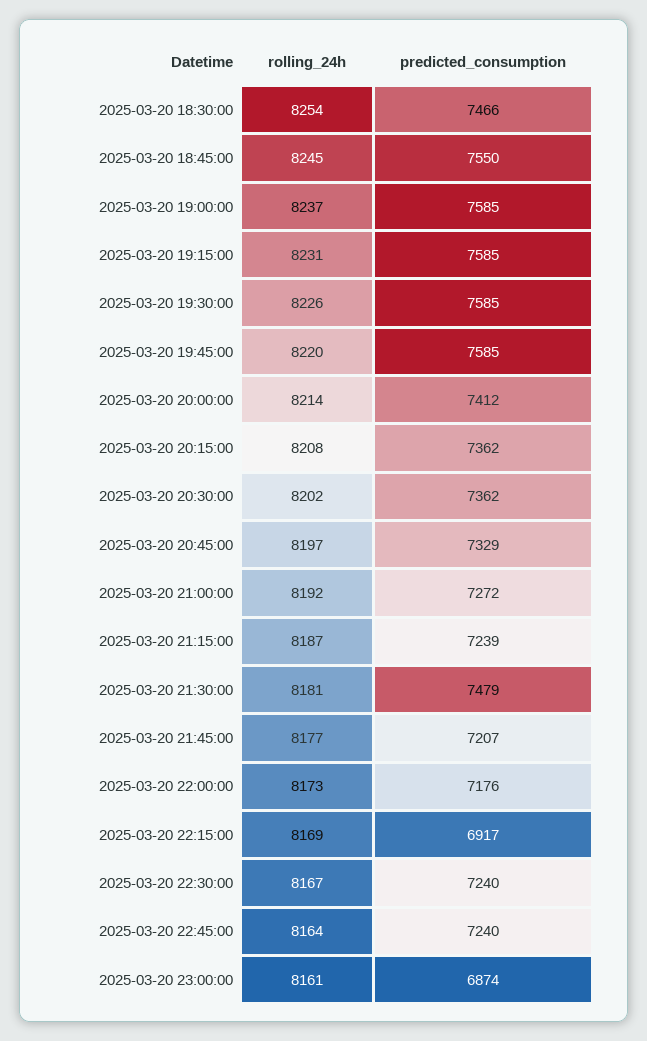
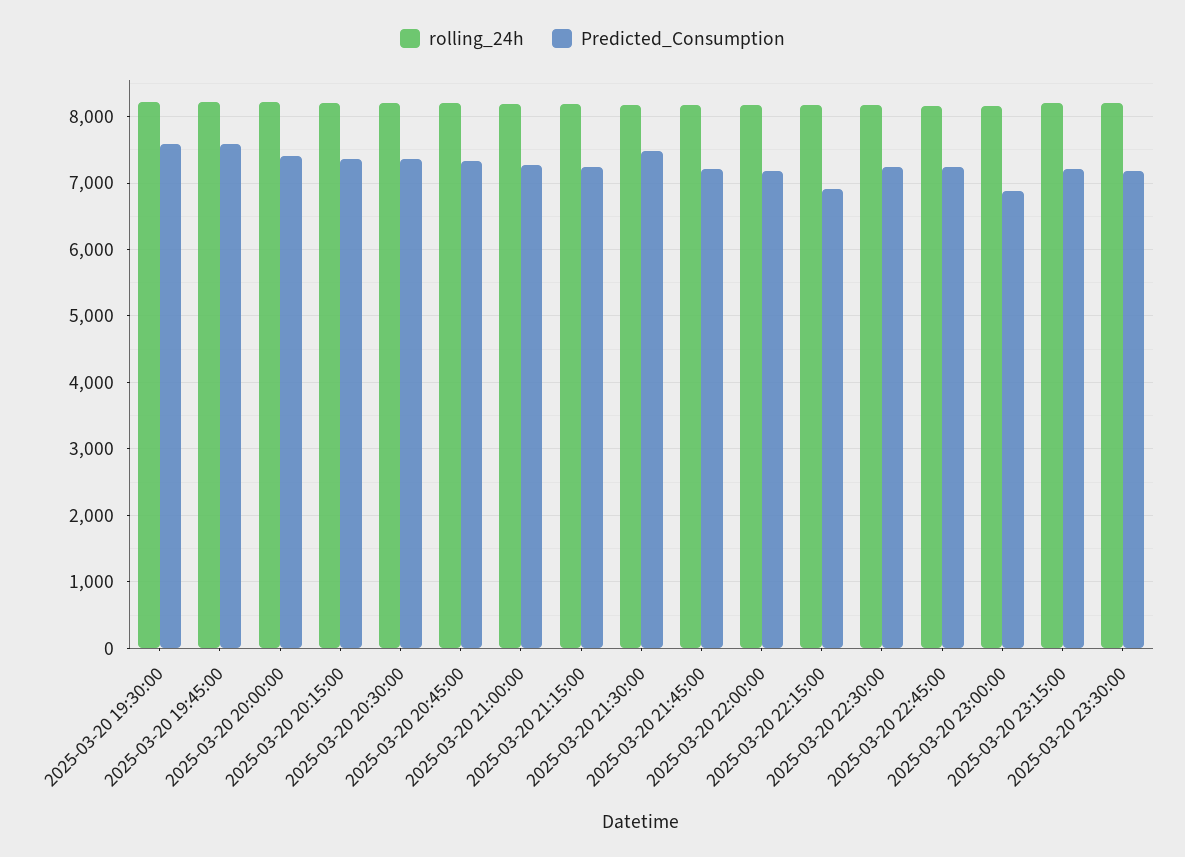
rolling_24h, 2025-03-20 18:30:00: 8254 -> none
predicted_consumption, 2025-03-20 18:30:00: 7466 -> none
rolling_24h, 2025-03-20 18:45:00: 8245 -> none
predicted_consumption, 2025-03-20 18:45:00: 7550 -> none
rolling_24h, 2025-03-20 19:00:00: 8237 -> none
predicted_consumption, 2025-03-20 19:00:00: 7585 -> none
rolling_24h, 2025-03-20 19:15:00: 8231 -> none
predicted_consumption, 2025-03-20 19:15:00: 7585 -> none
rolling_24h, 2025-03-20 23:15:00: none -> 8200
predicted_consumption, 2025-03-20 23:15:00: none -> 7200
rolling_24h, 2025-03-20 23:30:00: none -> 8200
predicted_consumption, 2025-03-20 23:30:00: none -> 7200

